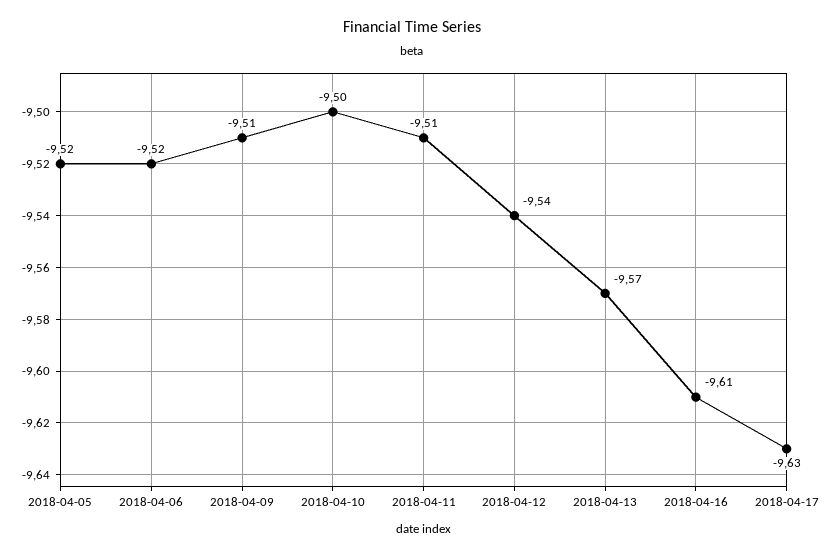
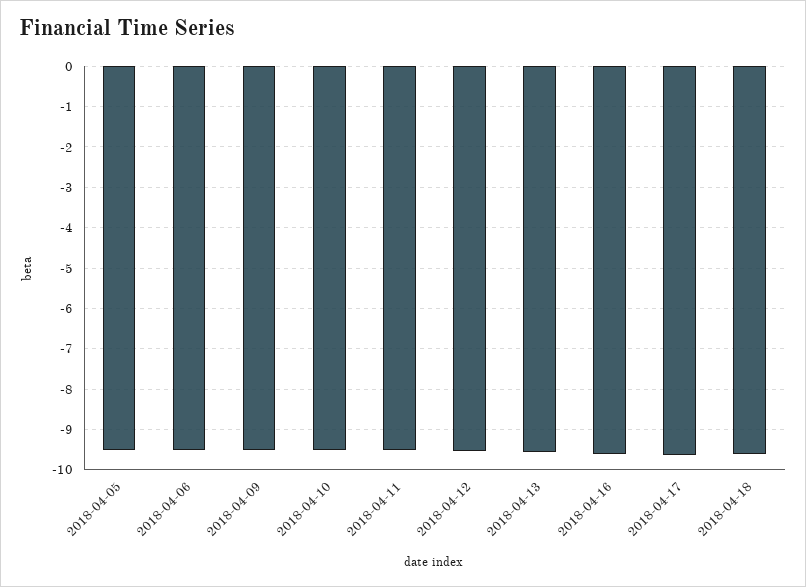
2018-04-18: none -> -9.6

